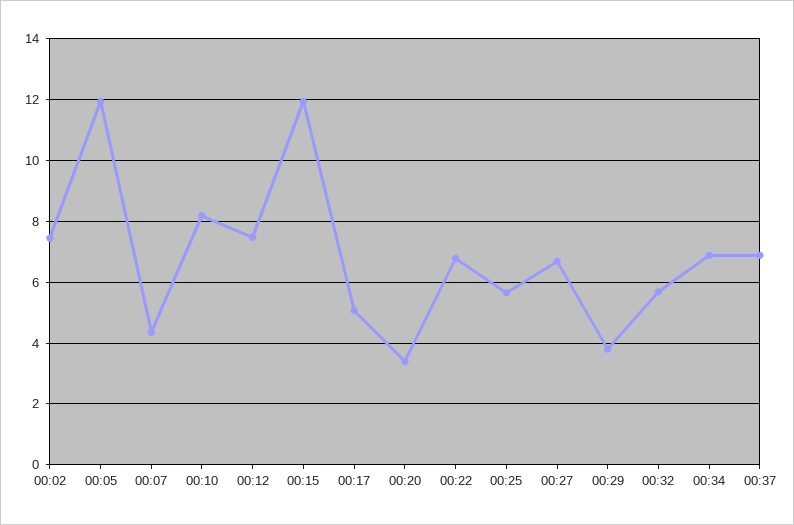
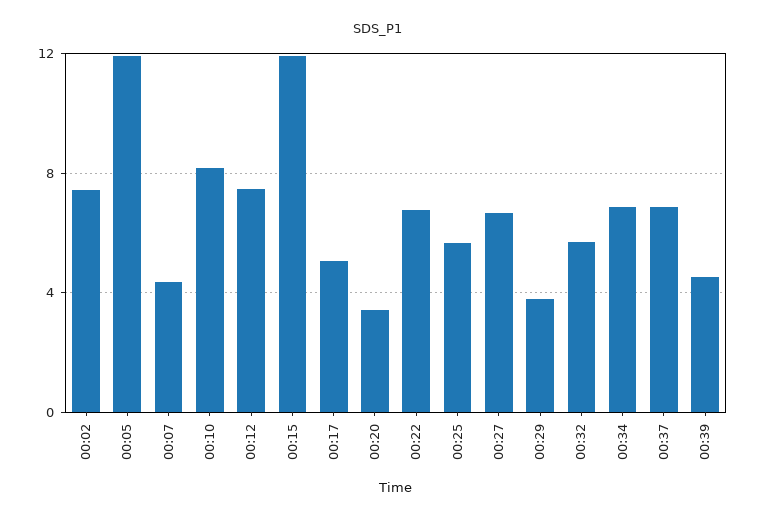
00:39: none -> 4.5

